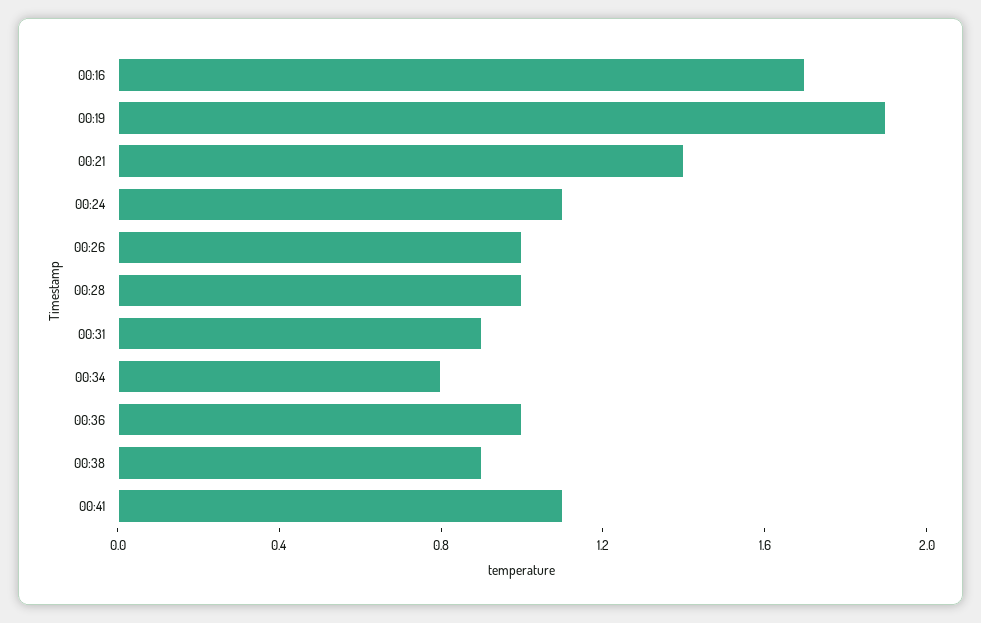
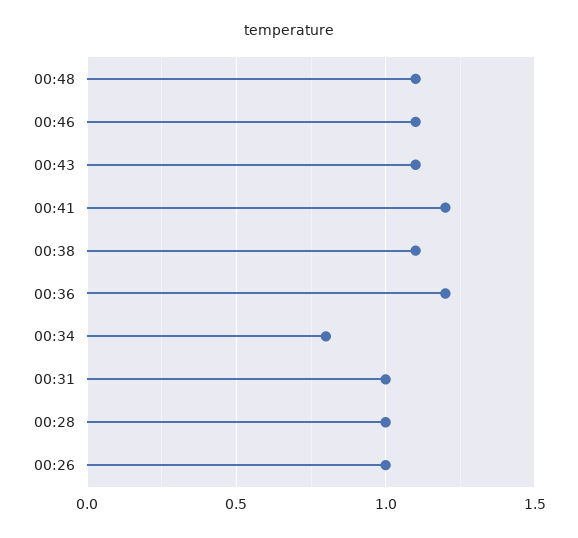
00:16: 1.7 -> none
00:19: 1.9 -> none
00:21: 1.4 -> none
00:24: 1.1 -> none
00:31: 0.9 -> 1
00:36: 1 -> 1.2
00:38: 0.9 -> 1.1
00:41: 1.1 -> 1.2
00:48: none -> 1.1
00:46: none -> 1.1
00:43: none -> 1.1

